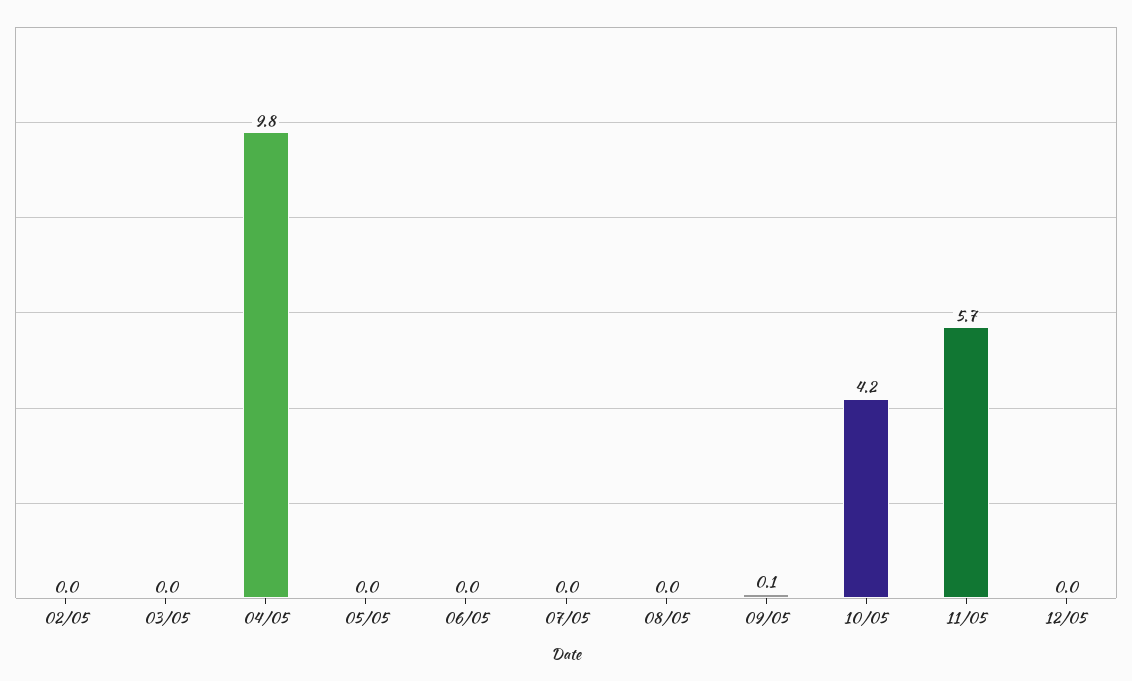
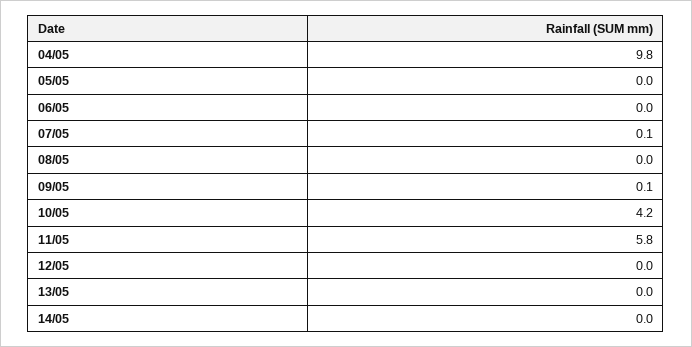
02/05: 0 -> none
03/05: 0 -> none
07/05: 0 -> 0.1
11/05: 5.7 -> 5.8
13/05: none -> 0
14/05: none -> 0

